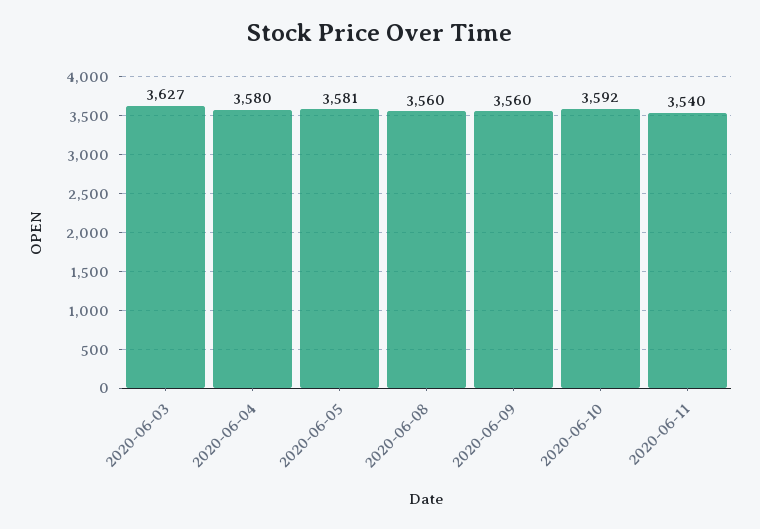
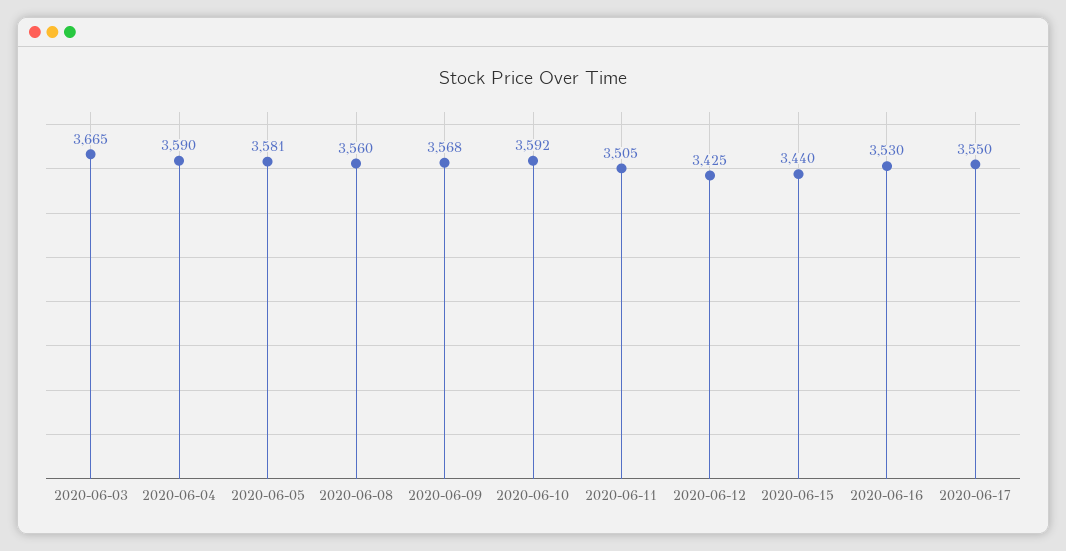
2020-06-03: 3627 -> 3665
2020-06-04: 3580 -> 3590
2020-06-09: 3560 -> 3568
2020-06-11: 3540 -> 3505
2020-06-12: none -> 3425
2020-06-15: none -> 3440
2020-06-16: none -> 3530
2020-06-17: none -> 3550

